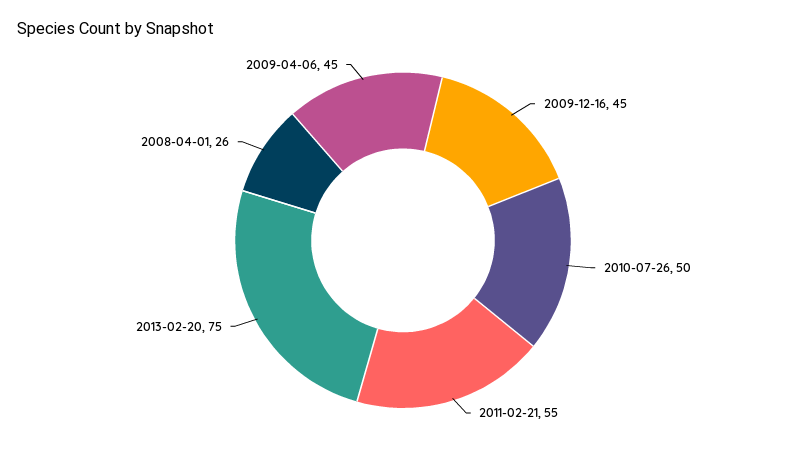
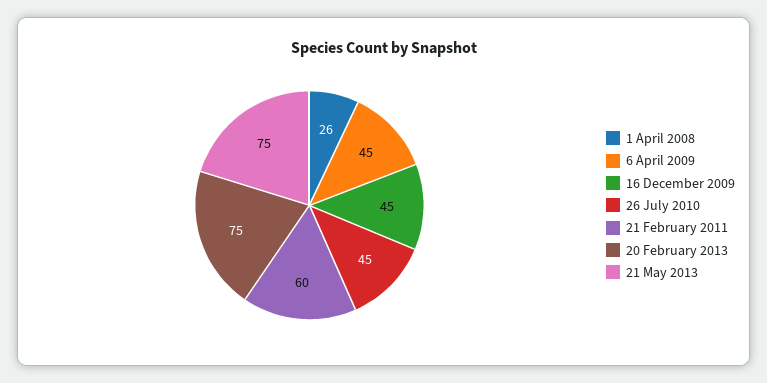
2010-07-26: 50 -> 45
2011-02-21: 55 -> 60
21 May 2013: none -> 75

